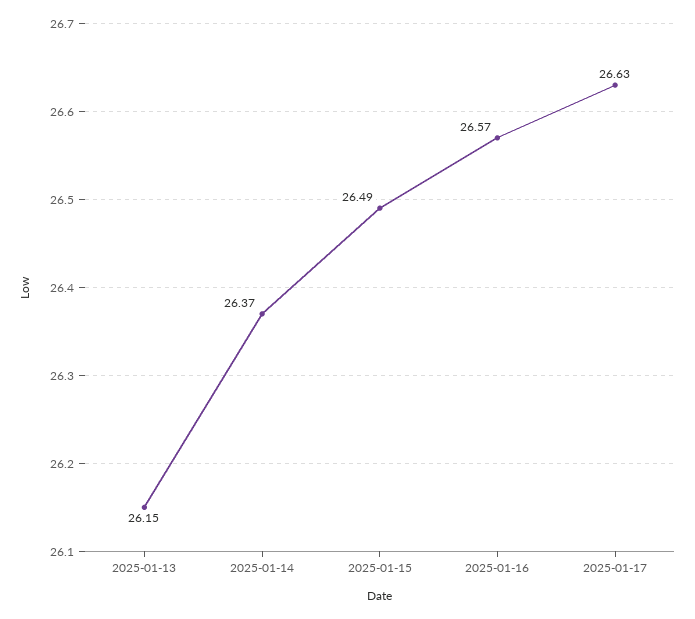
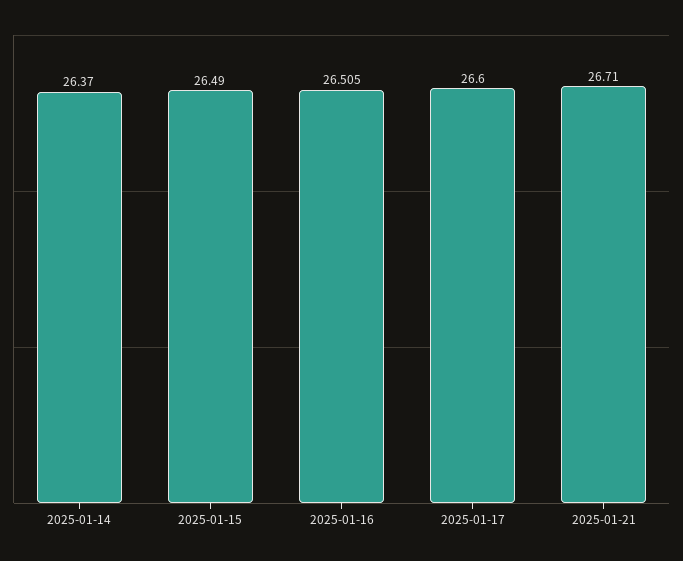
2025-01-13: 26.15 -> none
2025-01-16: 26.57 -> 26.505
2025-01-17: 26.63 -> 26.6
2025-01-21: none -> 26.71

